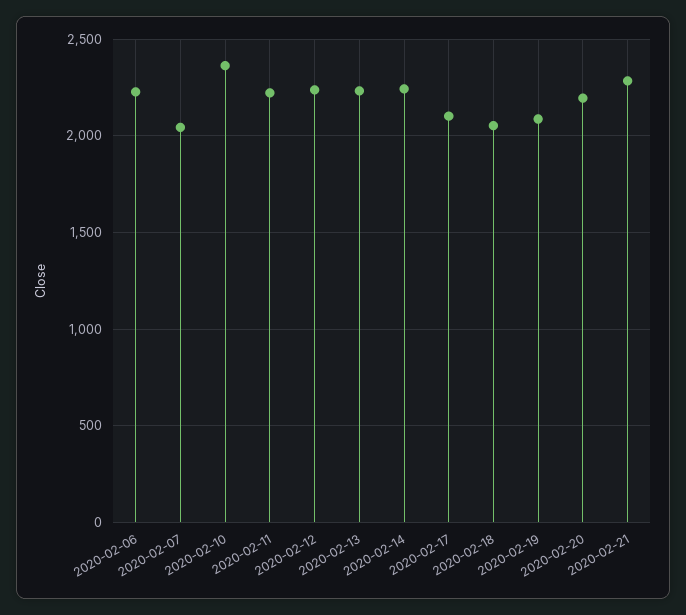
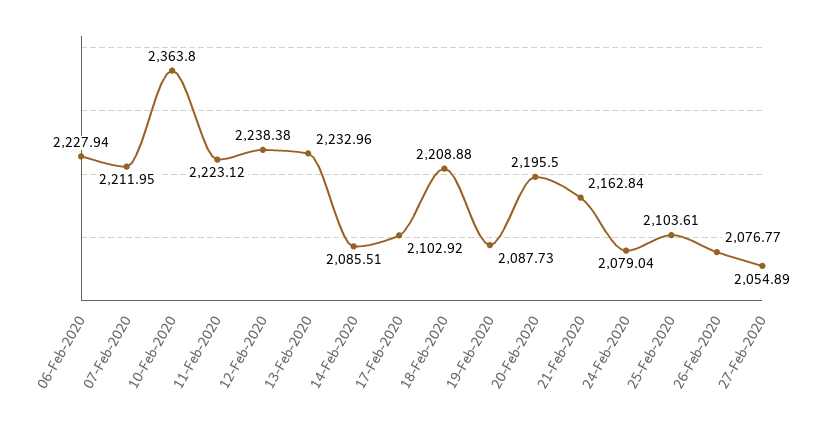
2020-02-07: 2050 -> 2211.95
2020-02-14: 2250 -> 2085.51
2020-02-18: 2050 -> 2208.88
2020-02-21: 2300 -> 2162.84
24-Feb-2020: none -> 2079.04
25-Feb-2020: none -> 2103.61
26-Feb-2020: none -> 2076.77
27-Feb-2020: none -> 2054.89

